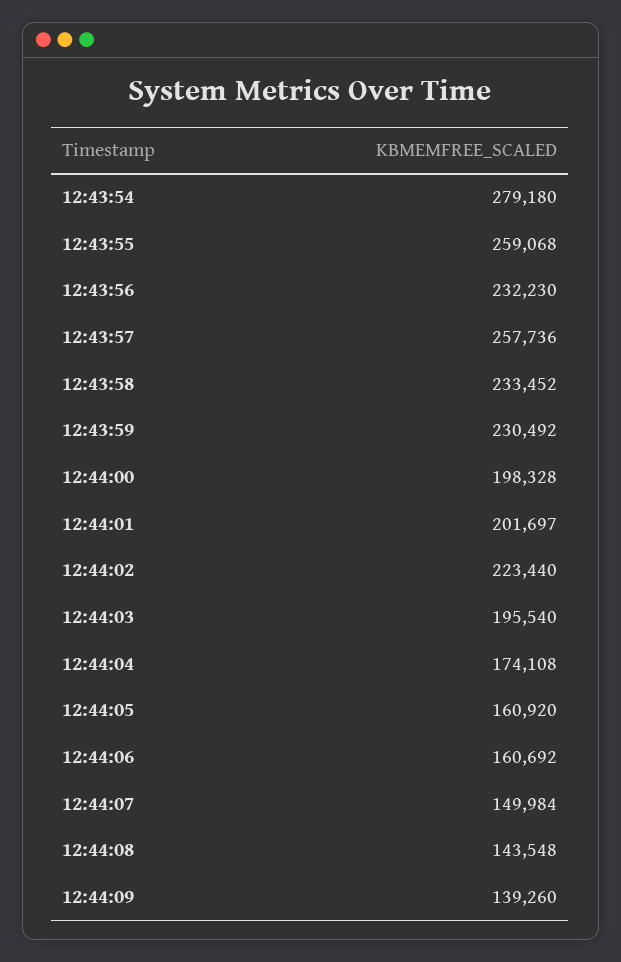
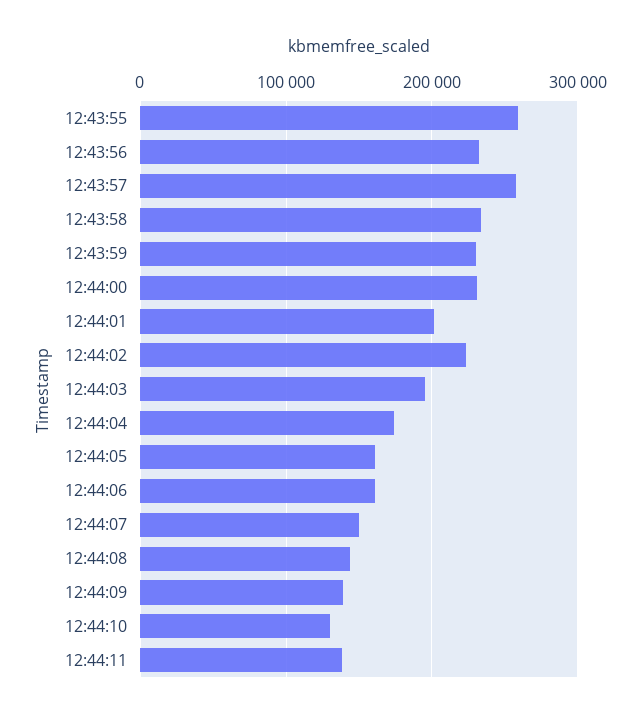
12:43:54: 279180 -> none
12:44:00: 198328 -> 230000
12:44:10: none -> 130000
12:44:11: none -> 140000

